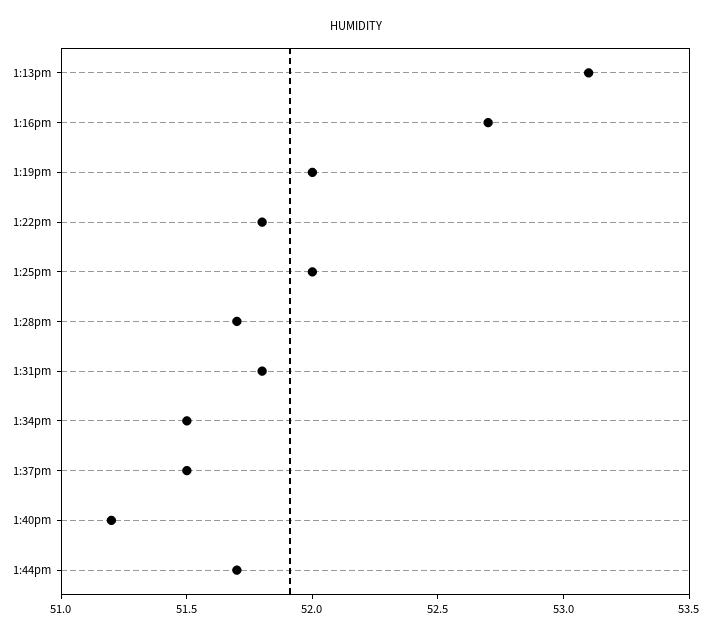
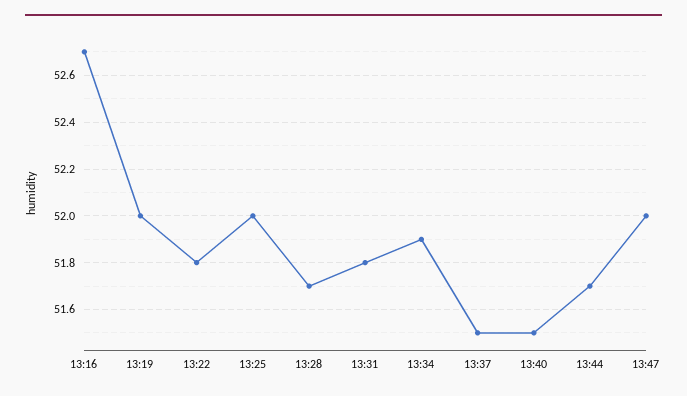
1:13pm: 53.1 -> none
1:34pm: 51.5 -> 51.9
1:40pm: 51.2 -> 51.5
13:47: none -> 52

